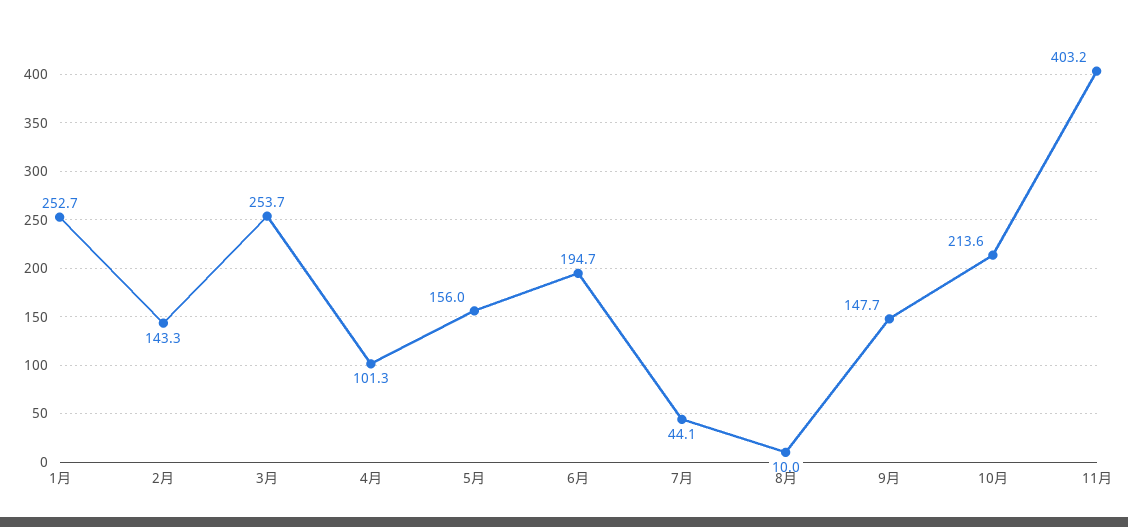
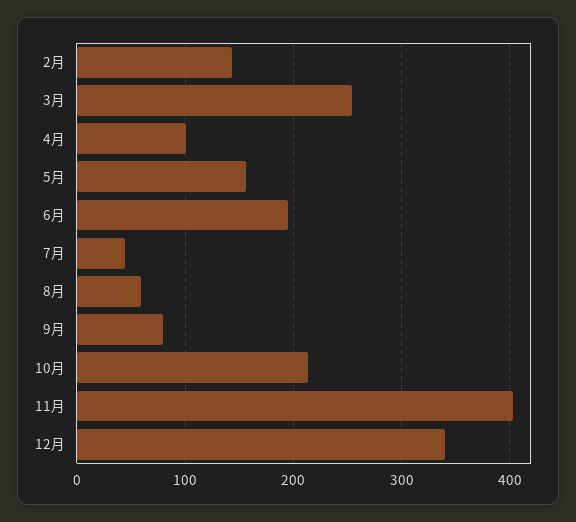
1月: 252.7 -> none
8月: 10 -> 60
9月: 147.7 -> 80
12月: none -> 340

